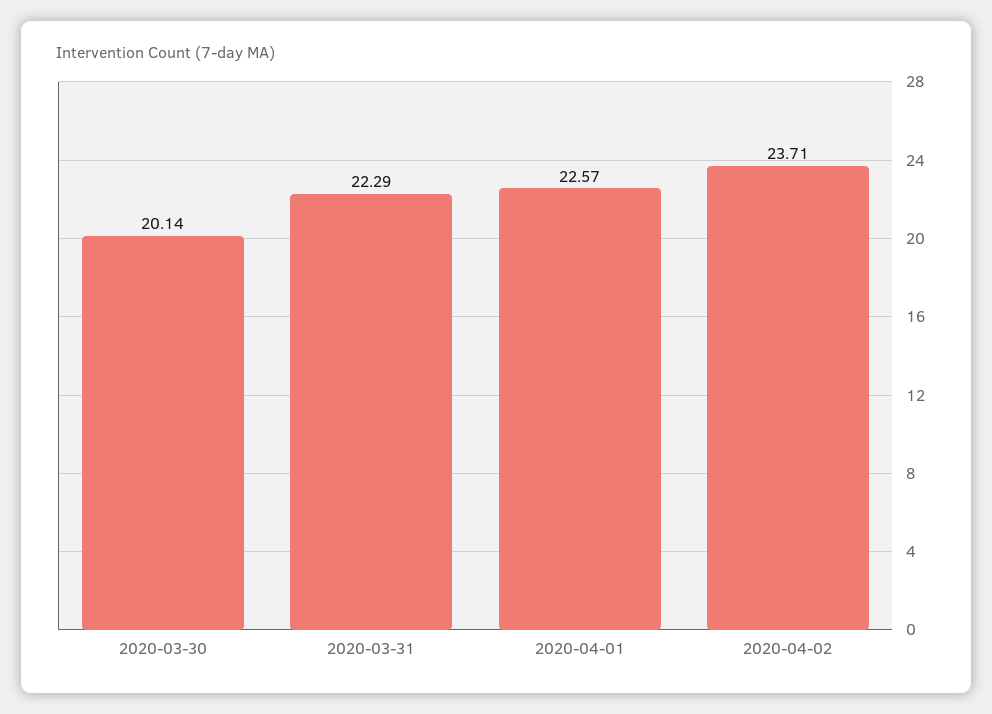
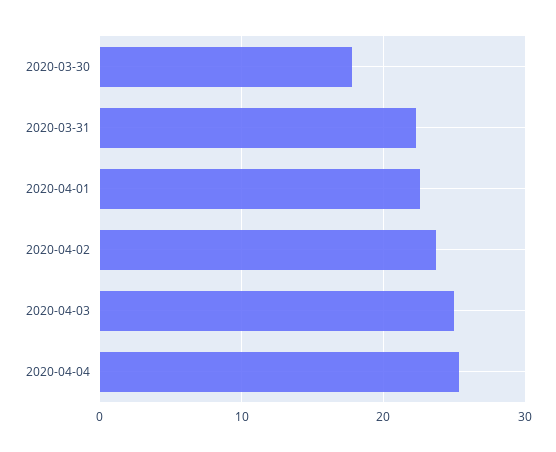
2020-03-30: 20.14 -> 18
2020-04-03: none -> 25
2020-04-04: none -> 25

